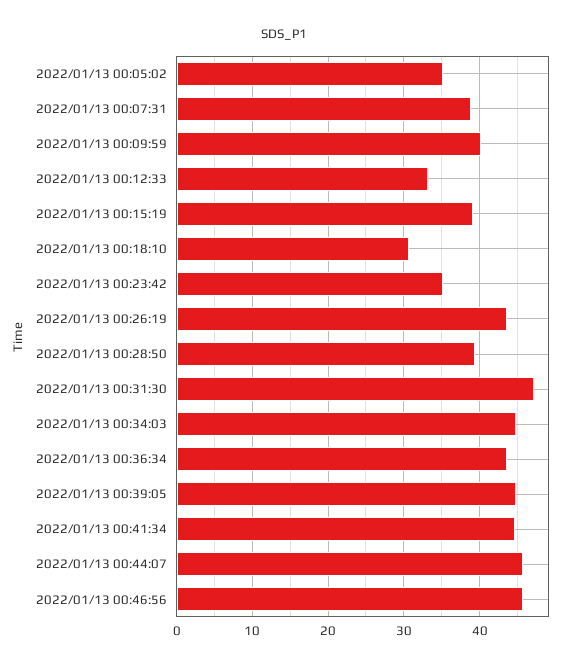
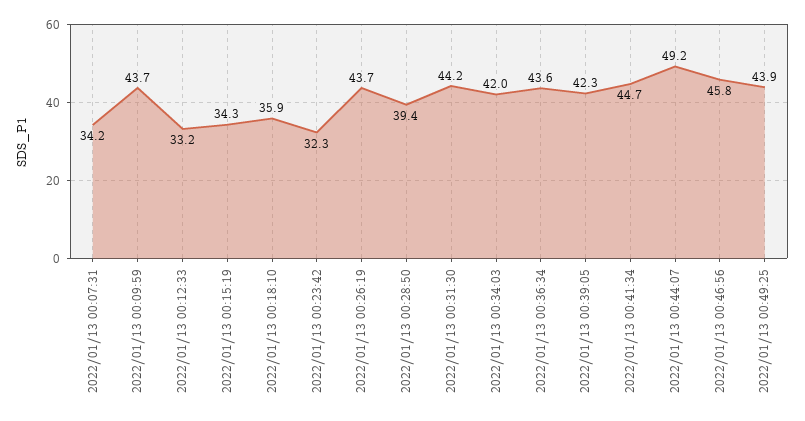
2022/01/13 00:05:02: 35 -> none
2022/01/13 00:07:31: 39 -> 34.2
2022/01/13 00:09:59: 40 -> 43.7
2022/01/13 00:15:19: 39 -> 34.3
2022/01/13 00:18:10: 31 -> 35.9
2022/01/13 00:23:42: 35 -> 32.3
2022/01/13 00:31:30: 47 -> 44.2
2022/01/13 00:34:03: 45 -> 42
2022/01/13 00:39:05: 45 -> 42.3
2022/01/13 00:44:07: 46 -> 49.2
2022/01/13 00:49:25: none -> 43.9

